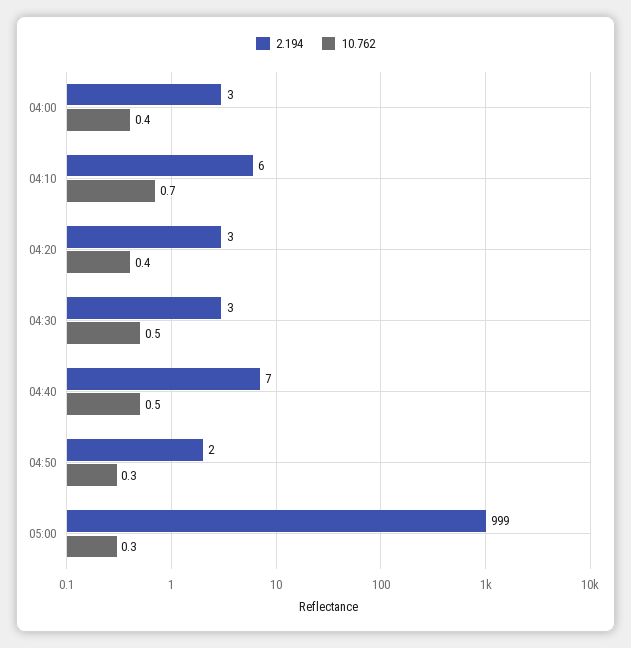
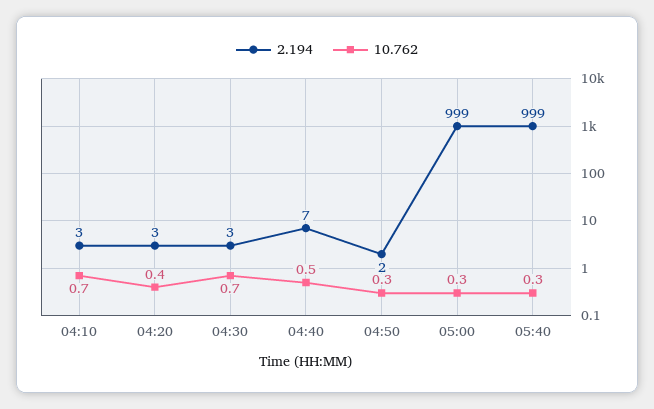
2.194, 04:00: 3 -> none
10.762, 04:00: 0.4 -> none
2.194, 04:10: 6 -> 3
10.762, 04:30: 0.5 -> 0.7
2.194, 05:40: none -> 999
10.762, 05:40: none -> 0.3

